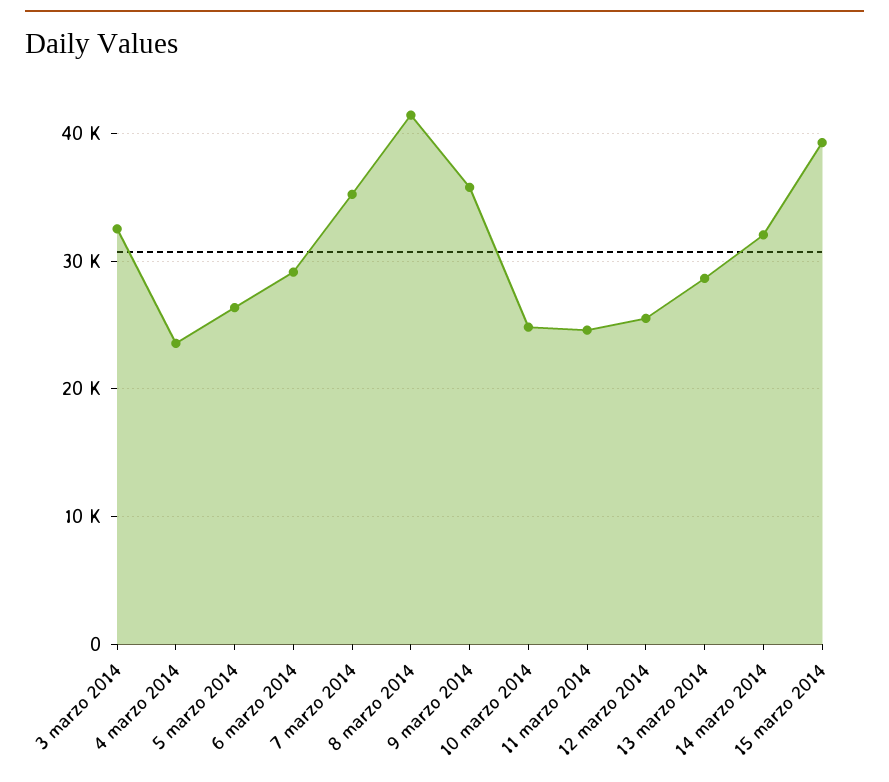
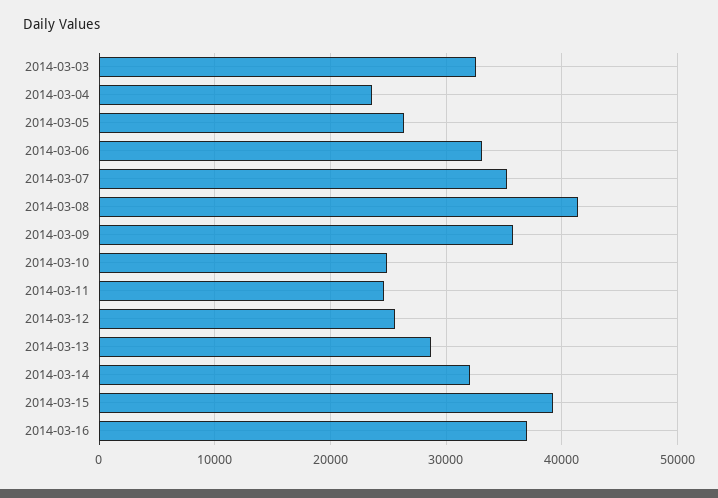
6 marzo 2014: 29000 -> 33000
2014-03-16: none -> 37000

